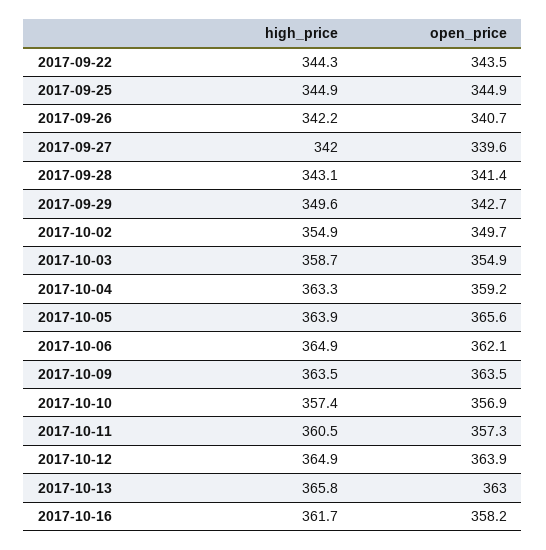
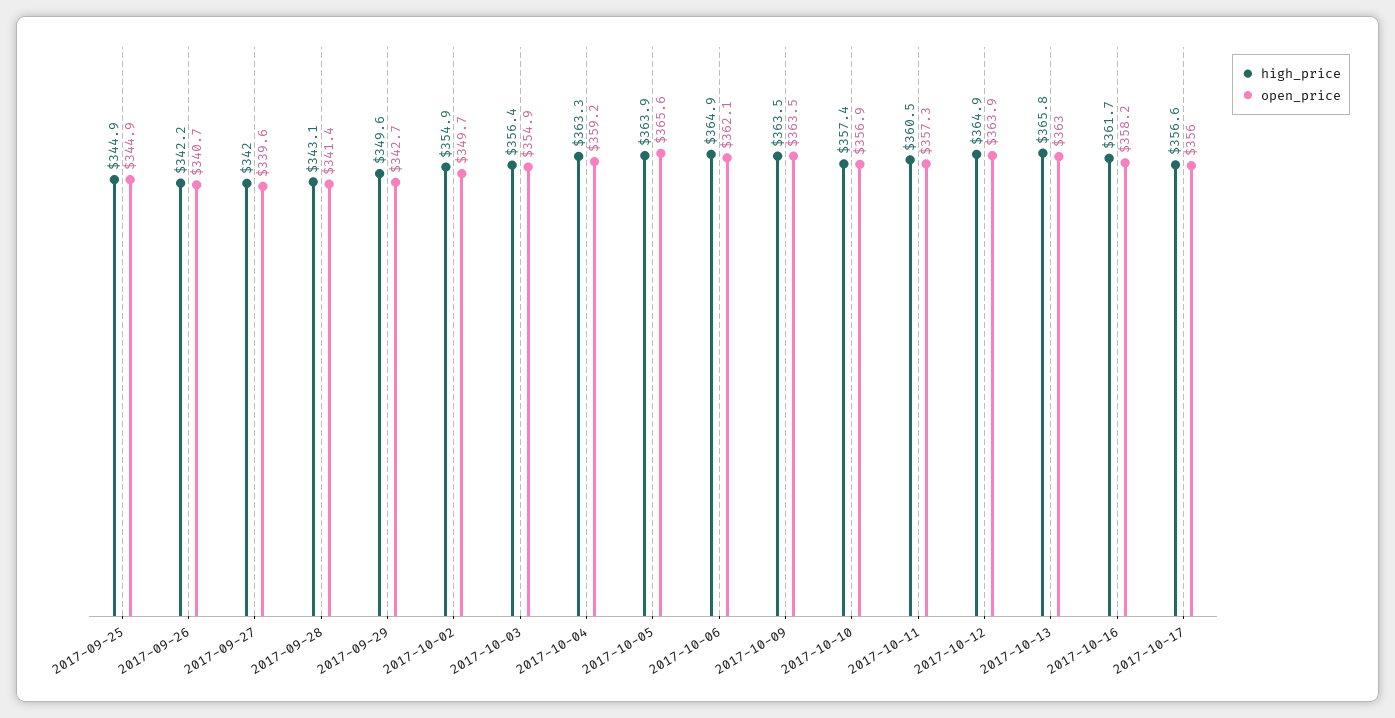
high_price, 2017-09-22: 344.3 -> none
open_price, 2017-09-22: 343.5 -> none
high_price, 2017-10-03: 358.7 -> 356.4
high_price, 2017-10-17: none -> 356.6
open_price, 2017-10-17: none -> 356

